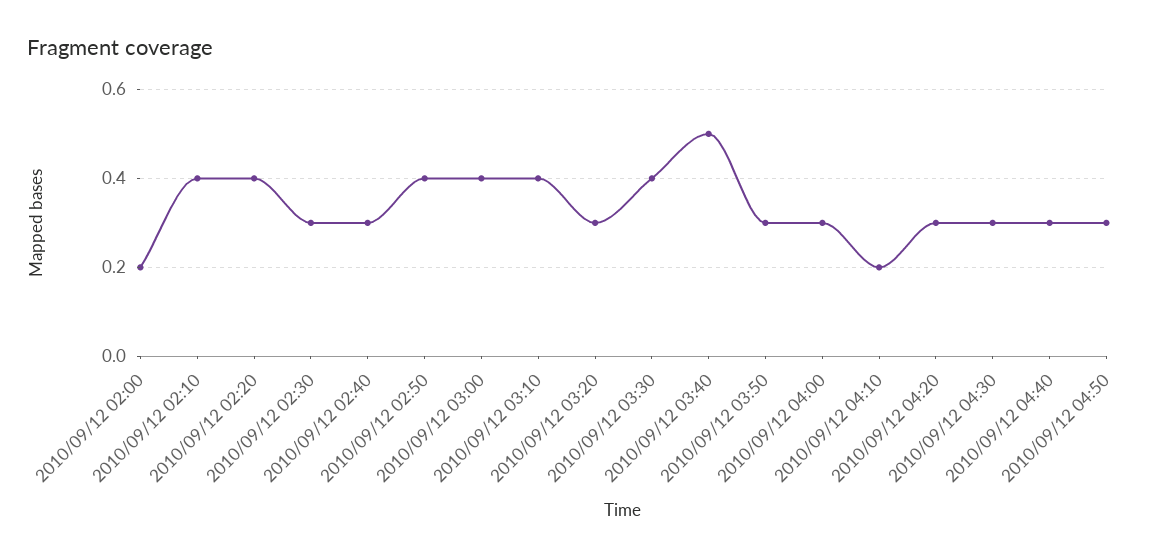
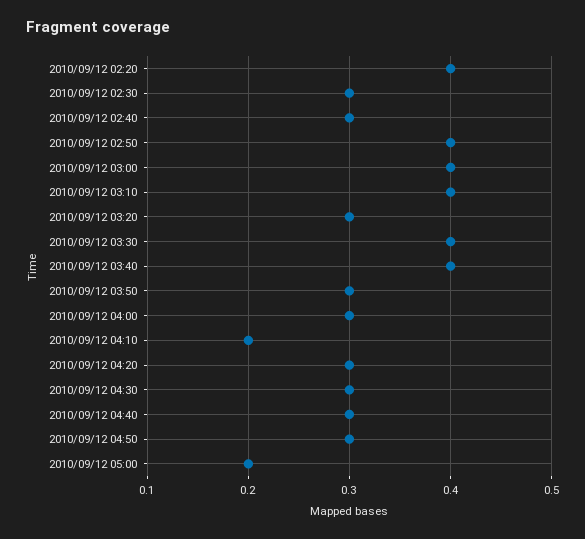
2010/09/12 02:00: 0.2 -> none
2010/09/12 02:10: 0.4 -> none
2010/09/12 03:40: 0.5 -> 0.4
2010/09/12 05:00: none -> 0.2

